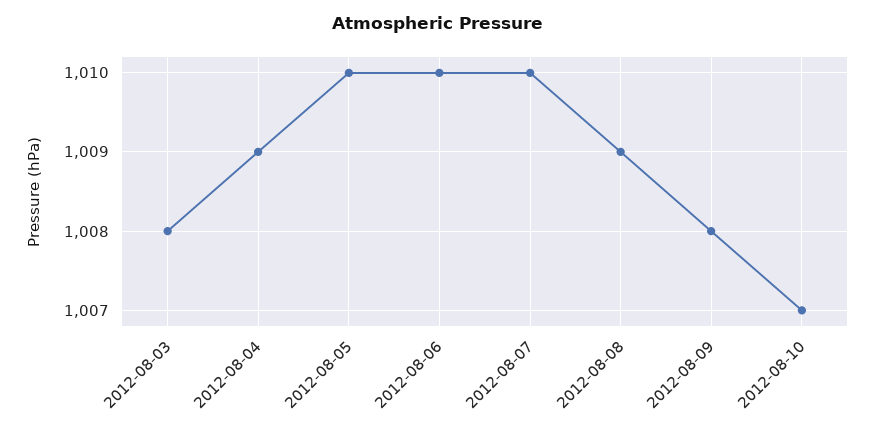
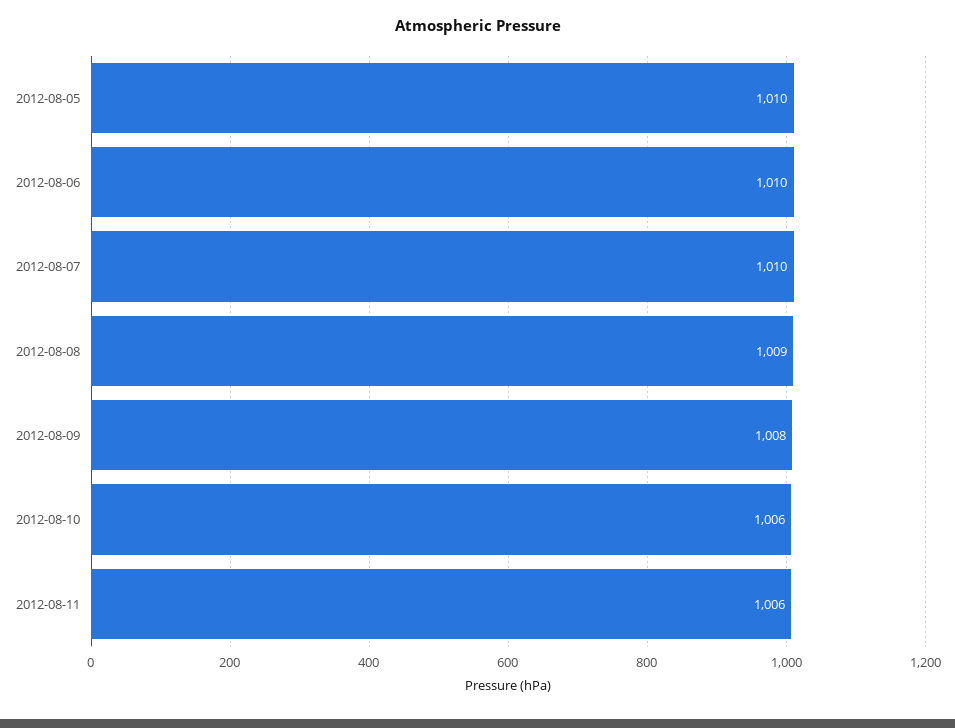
2012-08-03: 1008 -> none
2012-08-04: 1009 -> none
2012-08-10: 1007 -> 1006
2012-08-11: none -> 1006

